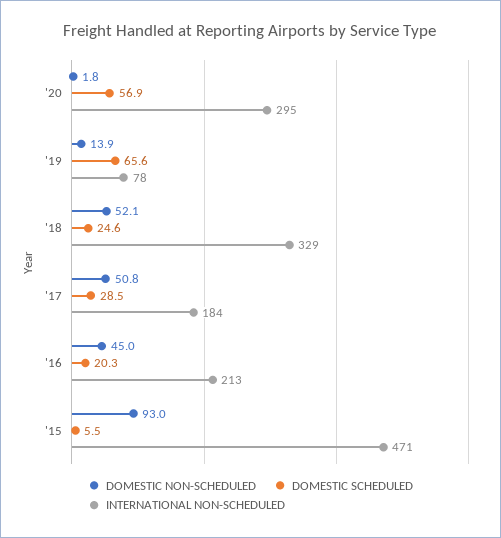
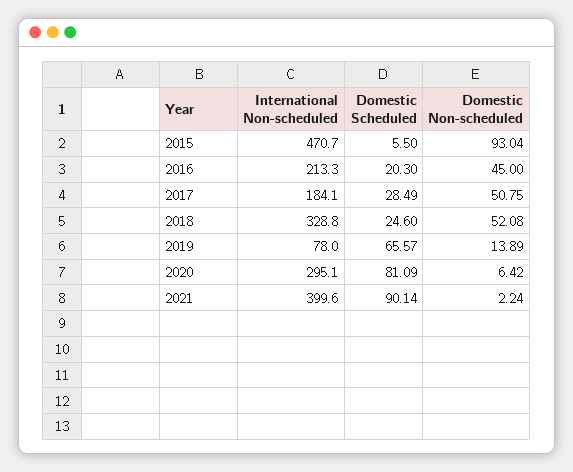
DOMESTIC NON-SCHEDULED, '20: 1.8 -> 6.42
DOMESTIC SCHEDULED, '20: 56.9 -> 81.09
INTERNATIONAL NON-SCHEDULED, 2021: none -> 399.6
DOMESTIC SCHEDULED, 2021: none -> 90.14
DOMESTIC NON-SCHEDULED, 2021: none -> 2.24

